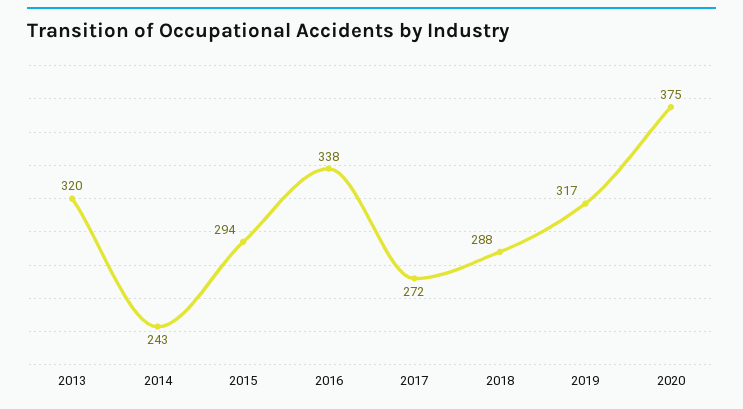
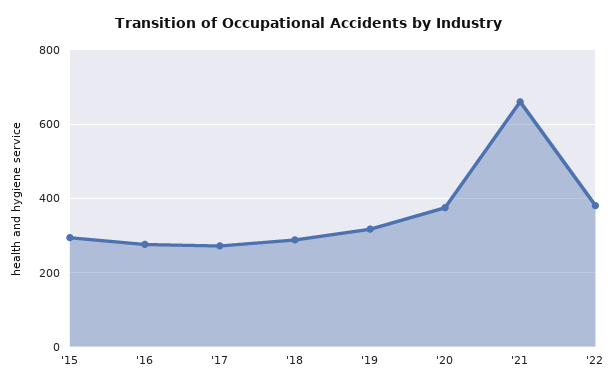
2013: 320 -> none
2014: 243 -> none
2016: 338 -> 280
'21: none -> 660
'22: none -> 380

